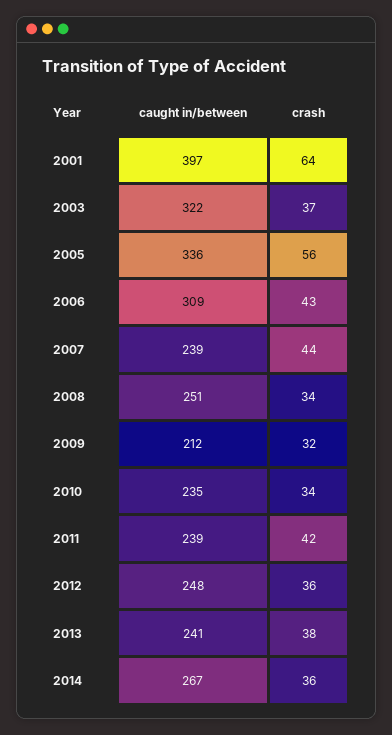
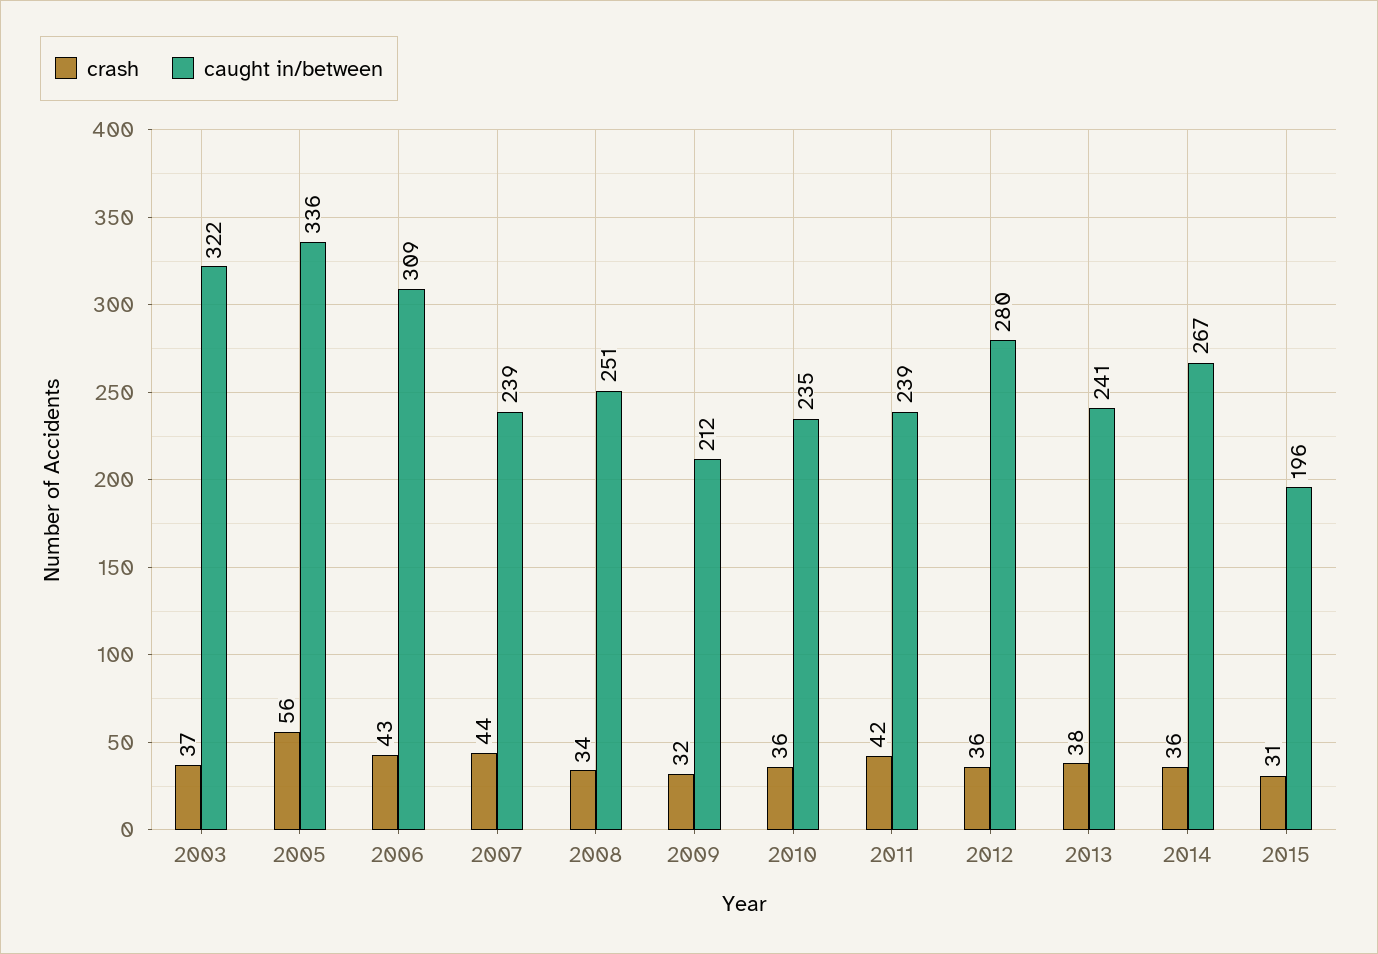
caught in/between, 2001: 397 -> none
crash, 2001: 64 -> none
crash, 2010: 34 -> 36
caught in/between, 2012: 248 -> 280
crash, 2015: none -> 31
caught in/between, 2015: none -> 196

